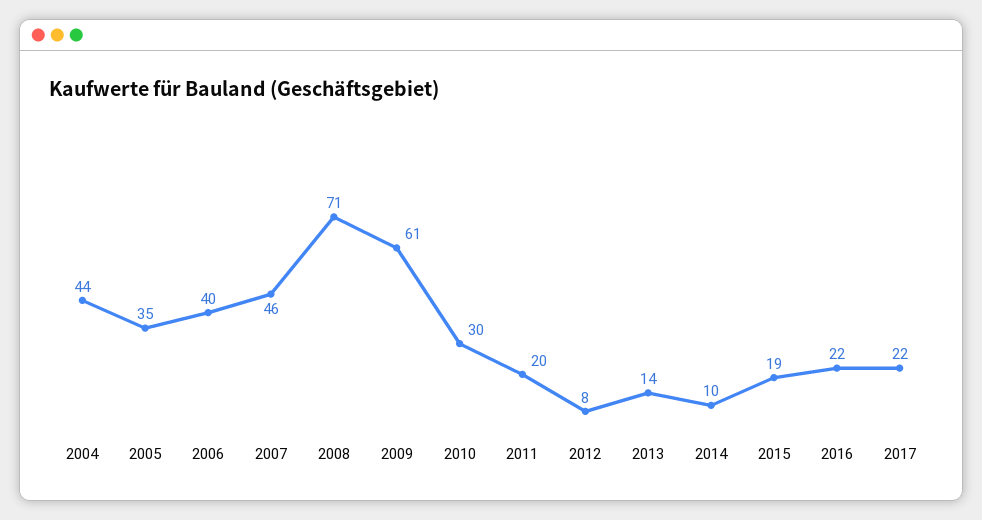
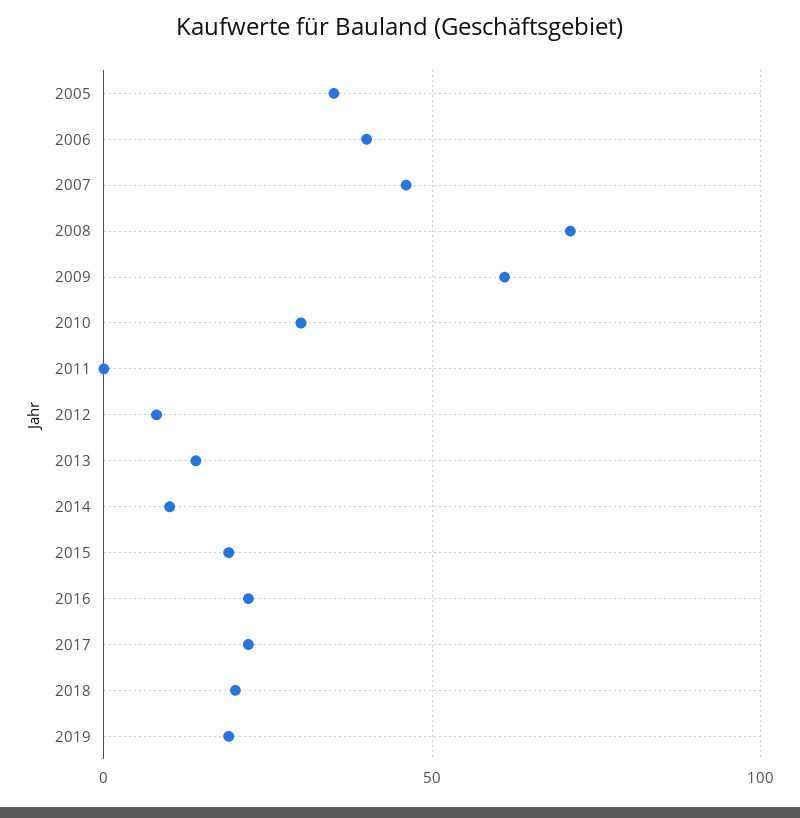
2004: 44 -> none
2011: 20 -> 0
2018: none -> 20
2019: none -> 20

